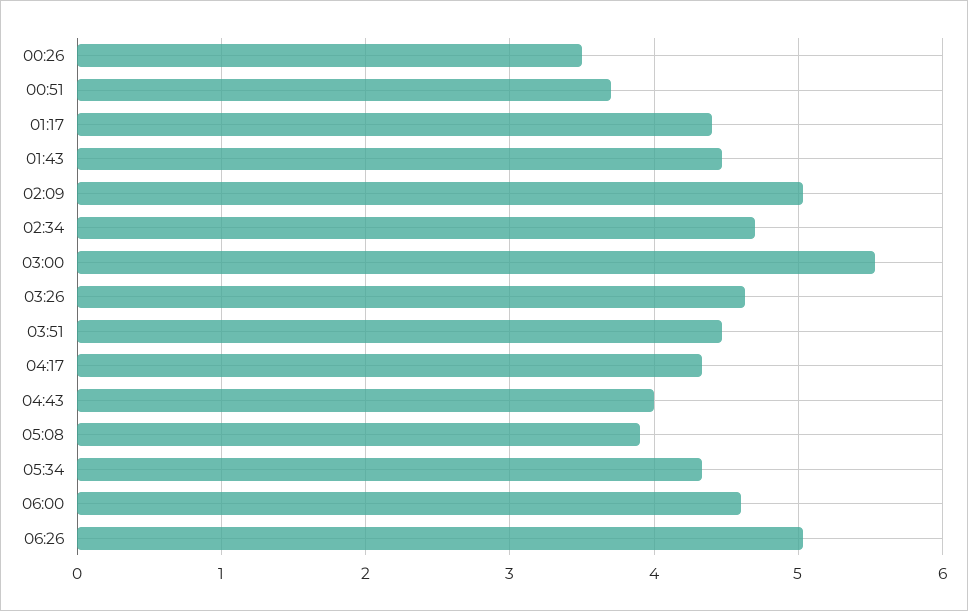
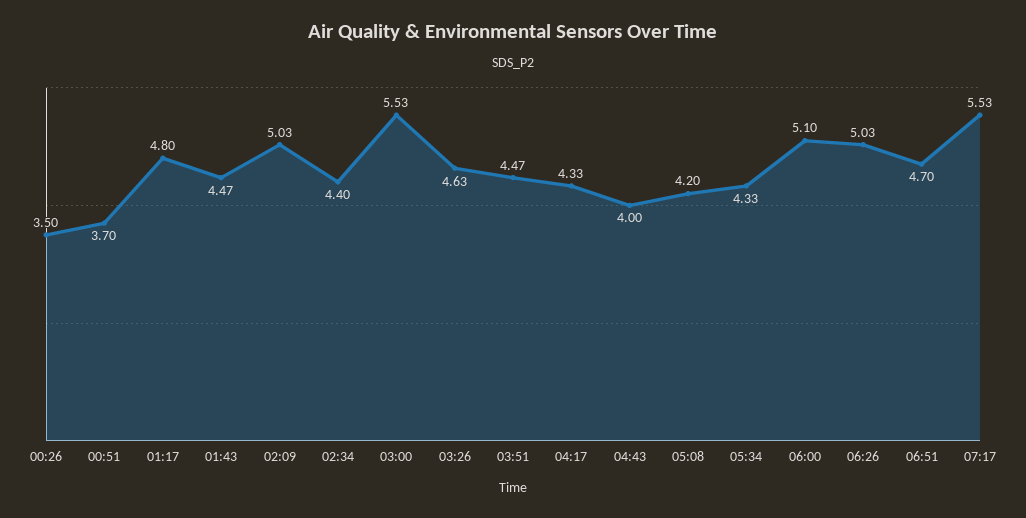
01:17: 4.4 -> 4.8
02:34: 4.7 -> 4.4
05:08: 3.9 -> 4.2
06:00: 4.6 -> 5.1
06:51: none -> 4.7
07:17: none -> 5.53

